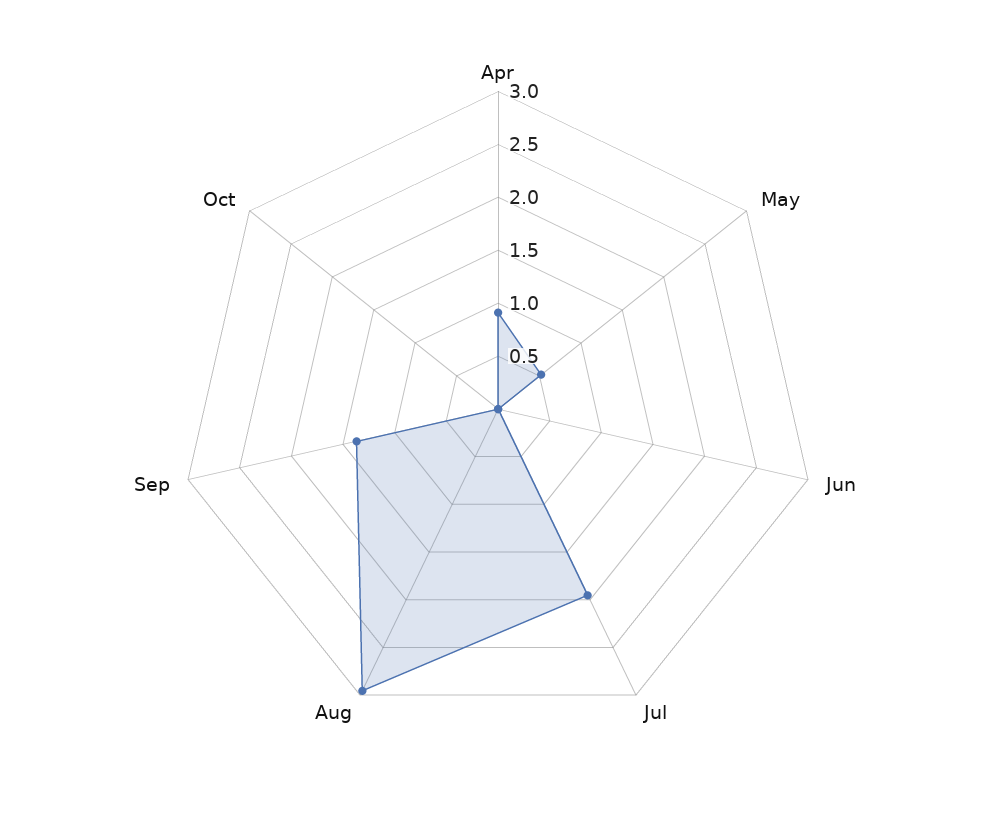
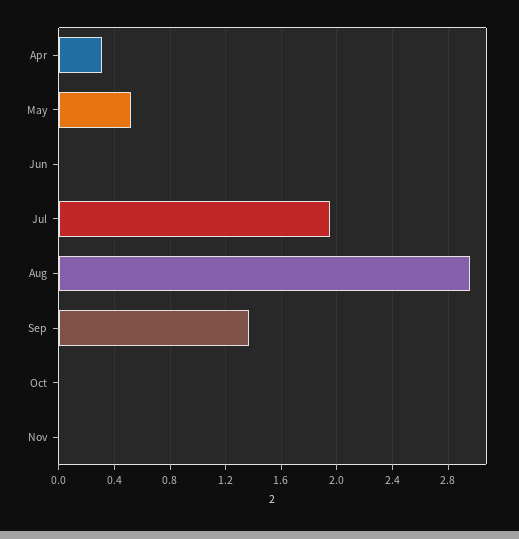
Apr: 0.9 -> 0.3
Nov: none -> 0

